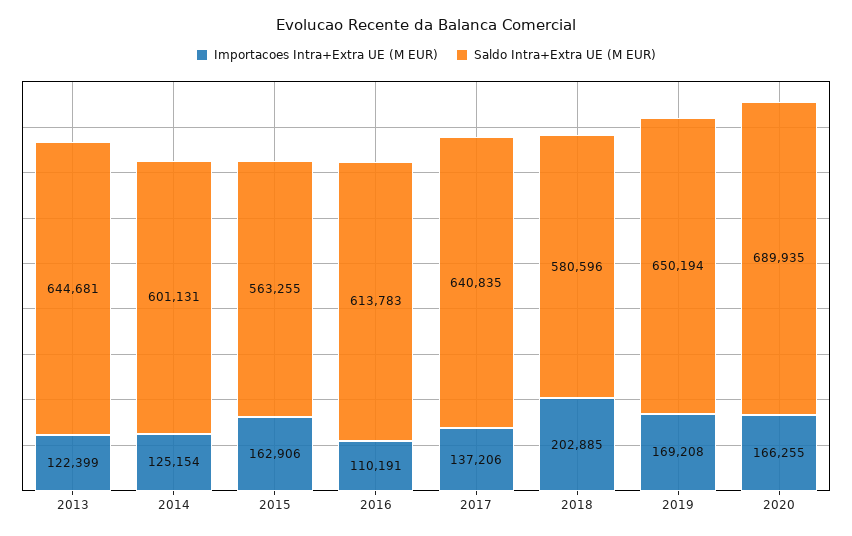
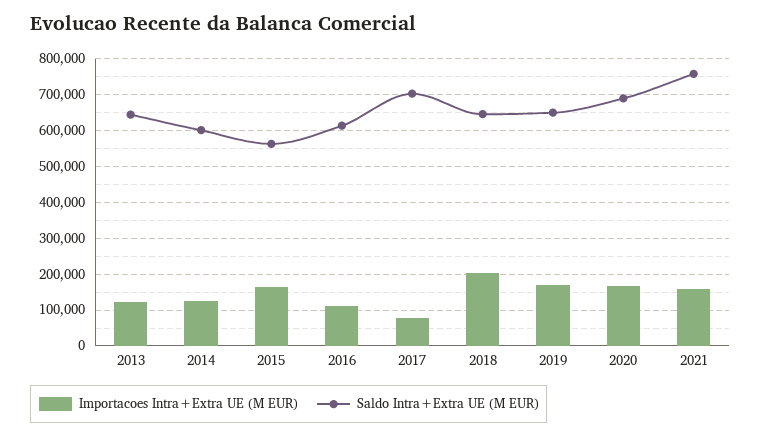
Importacoes Intra+Extra UE (M EUR), 2017: 137206 -> 80000
Saldo Intra+Extra UE (M EUR), 2017: 640835 -> 700000
Saldo Intra+Extra UE (M EUR), 2018: 580596 -> 640000
Importacoes Intra+Extra UE (M EUR), 2021: none -> 160000
Saldo Intra+Extra UE (M EUR), 2021: none -> 760000

